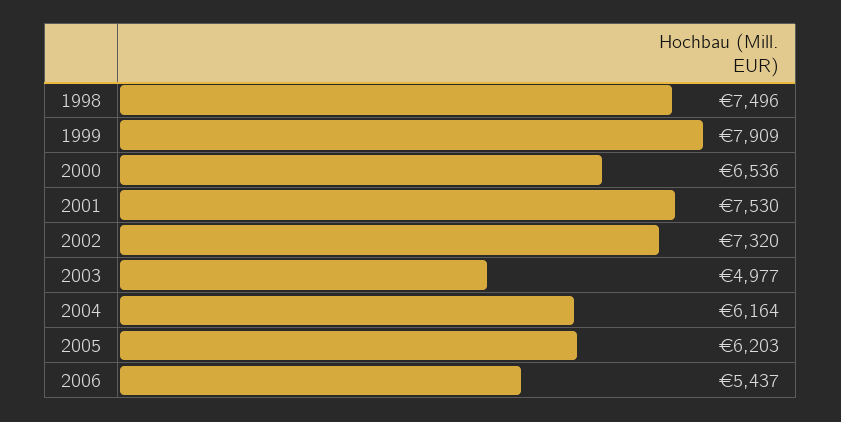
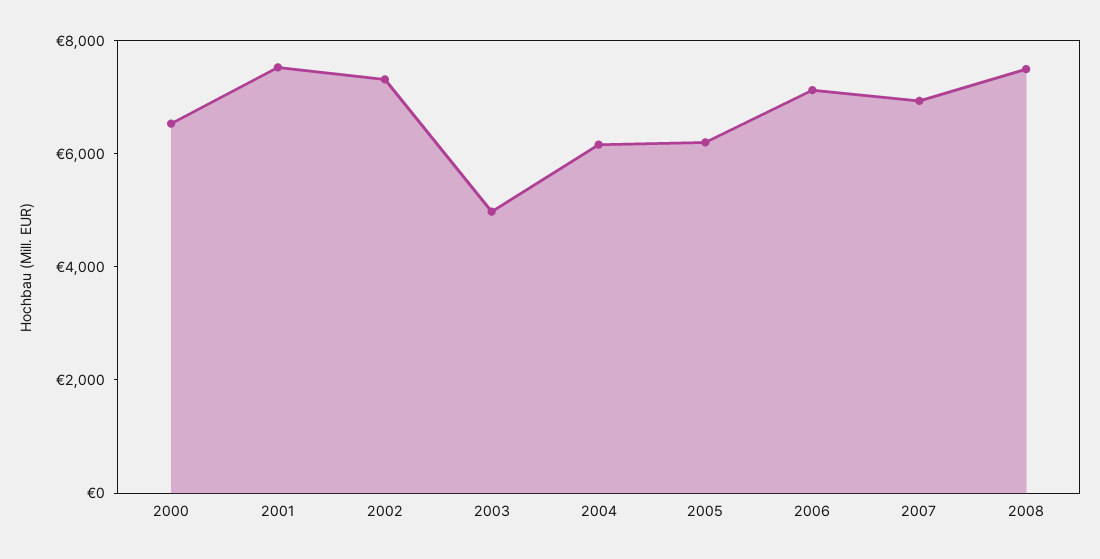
1998: 7496 -> none
1999: 7909 -> none
2006: 5437 -> 7000
2007: none -> 7000
2008: none -> 7500

